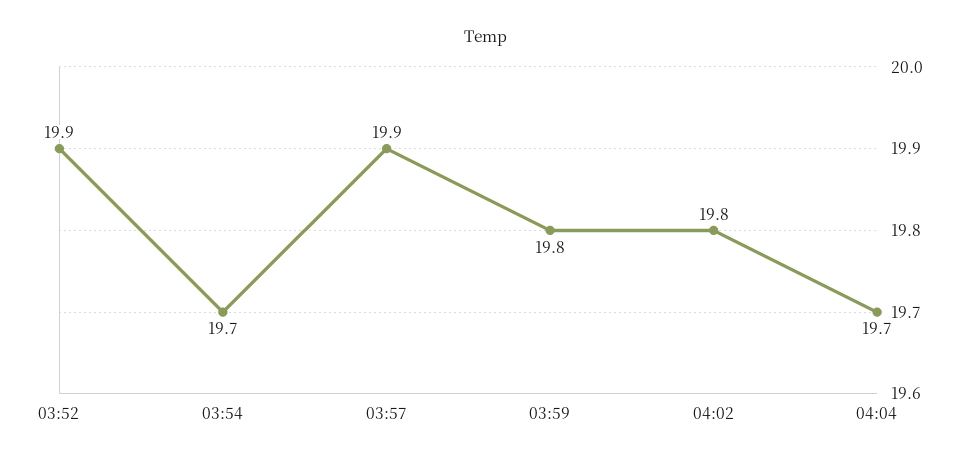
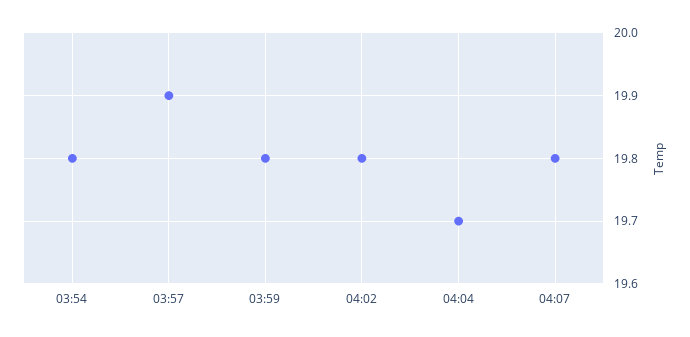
03:52: 19.9 -> none
03:54: 19.7 -> 19.8
04:07: none -> 19.8

